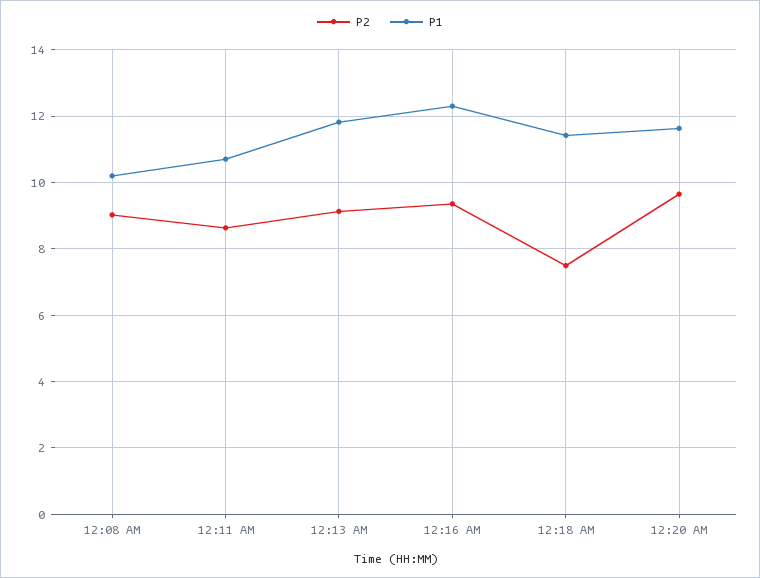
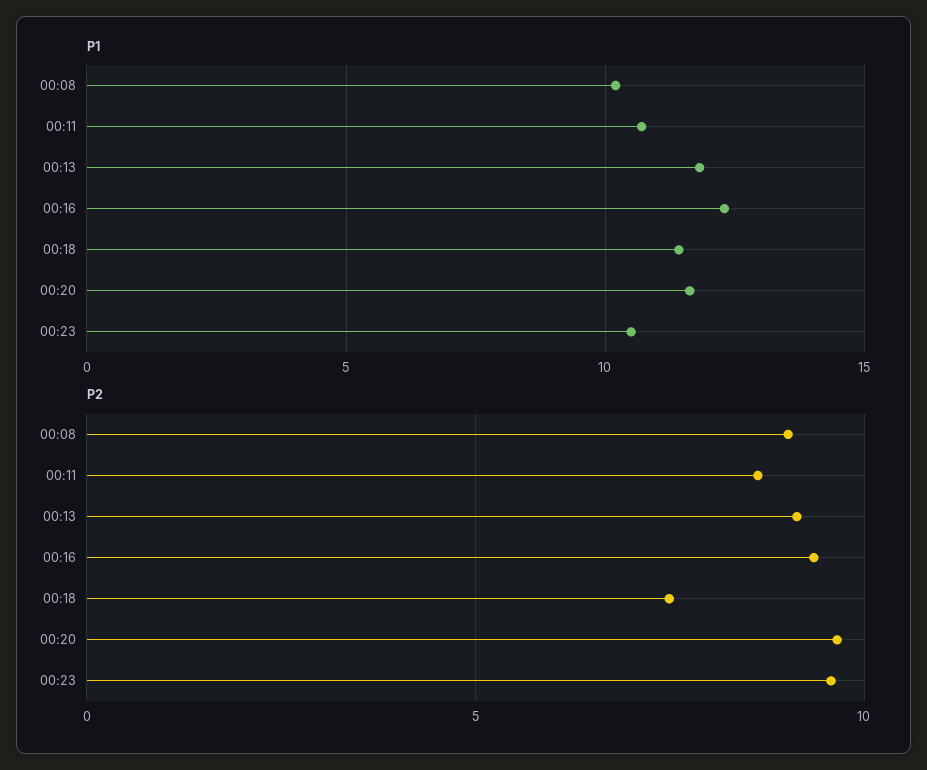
P1, 00:23: none -> 10.5
P2, 00:23: none -> 9.5

